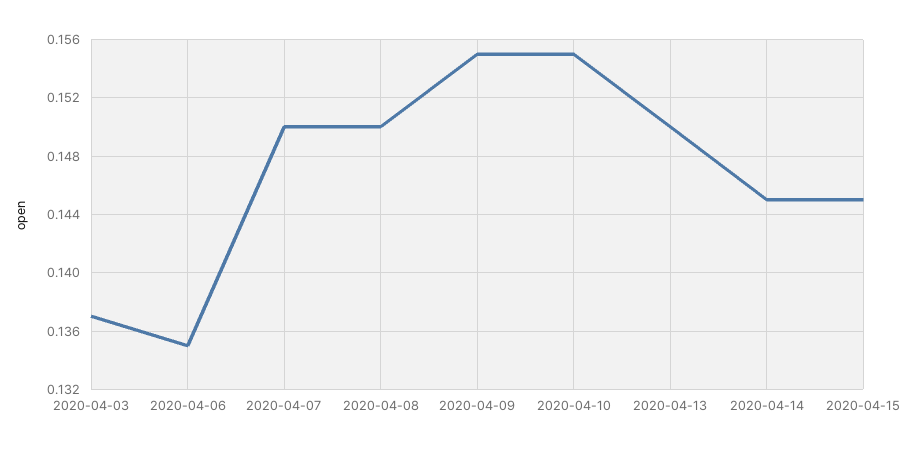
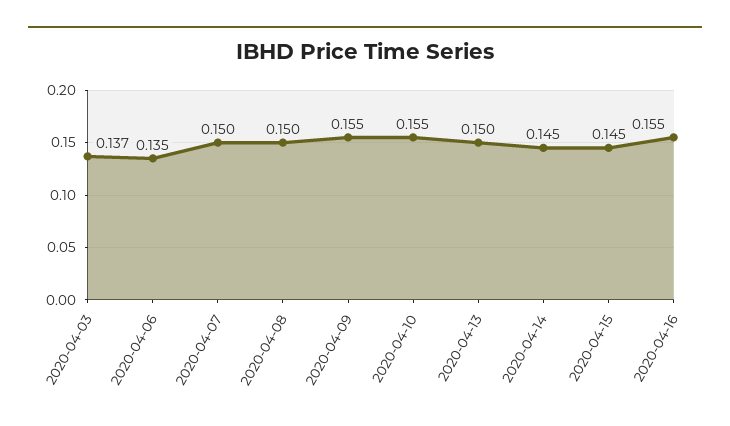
2020-04-16: none -> 0.155

